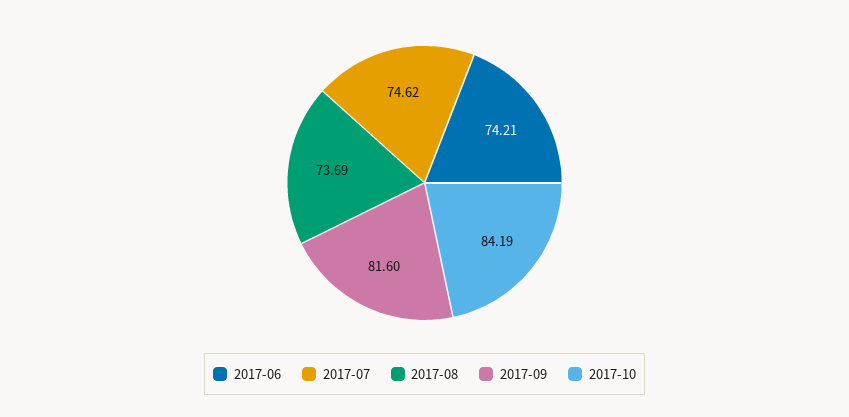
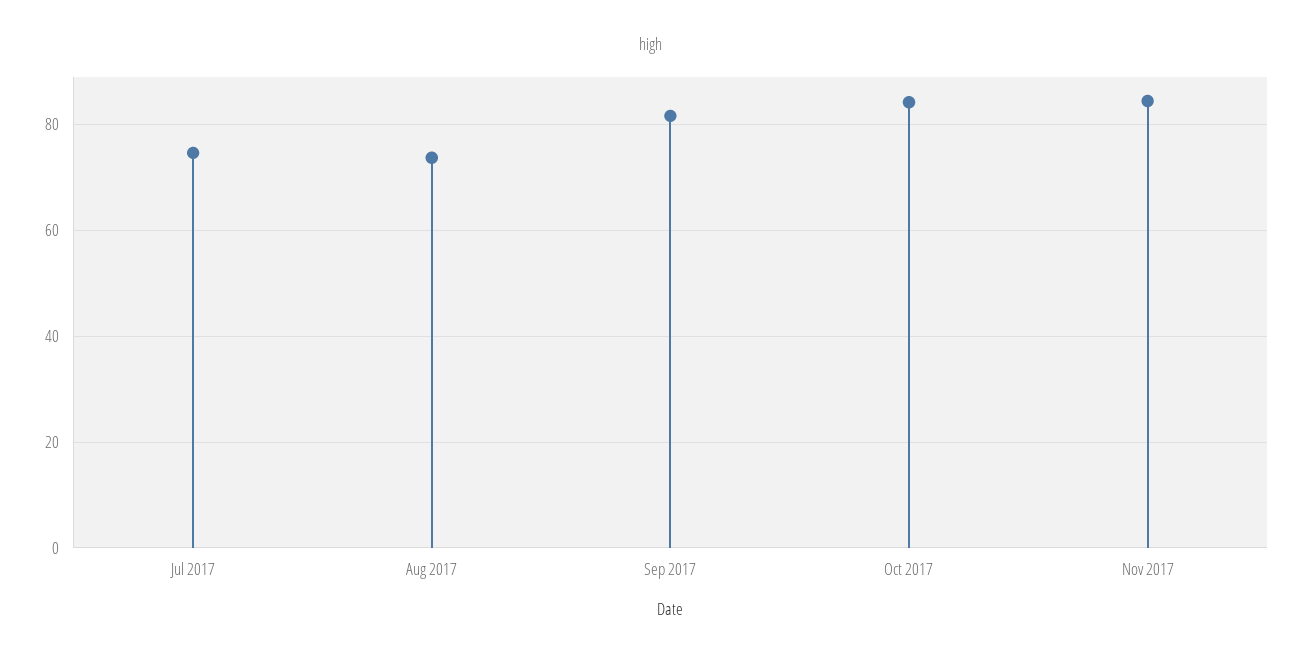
2017-06: 74.21 -> none
Nov 2017: none -> 84

